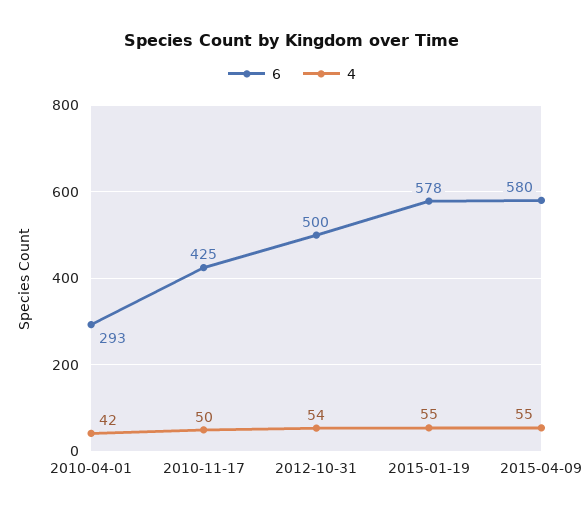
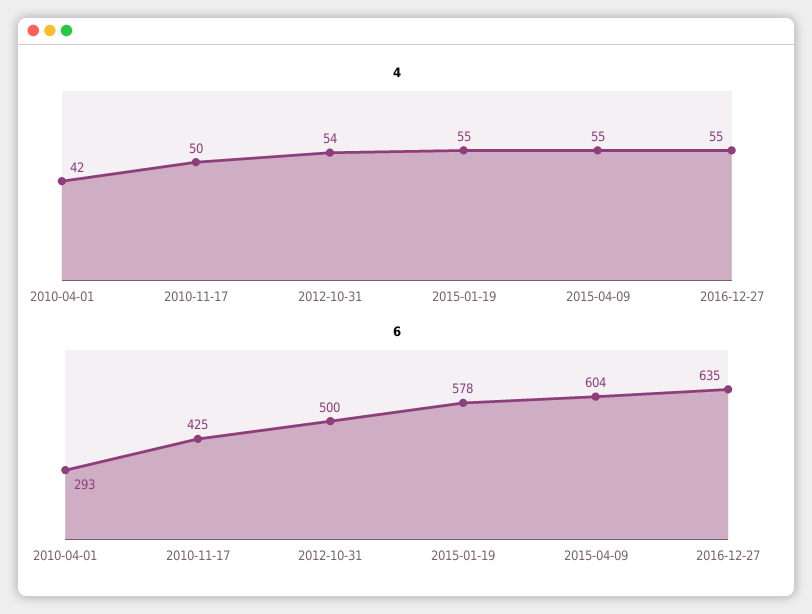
6, 2015-04-09: 580 -> 604
4, 2016-12-27: none -> 55
6, 2016-12-27: none -> 635

